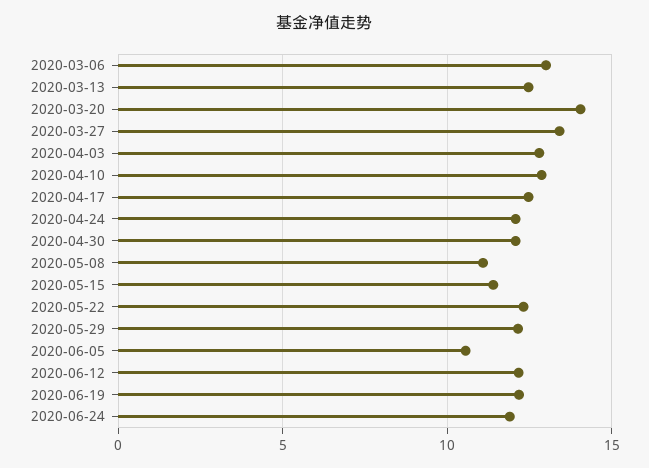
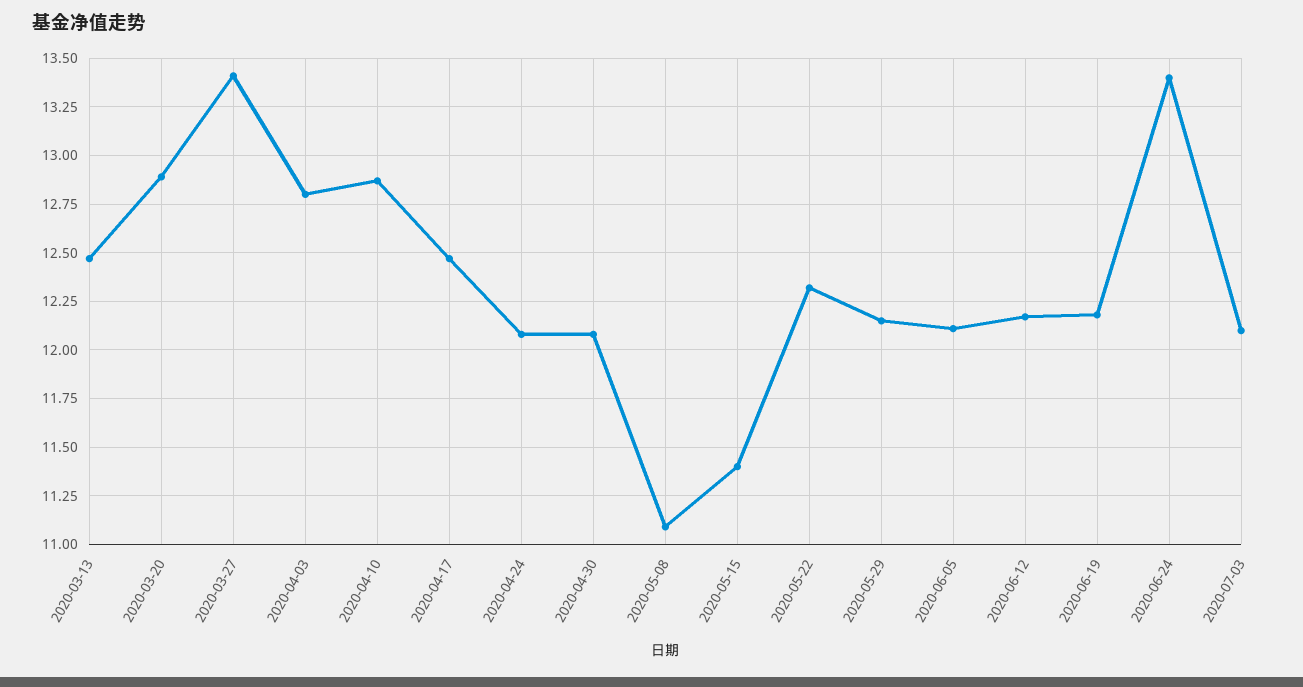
2020-03-06: 13 -> none
2020-03-20: 14 -> 12.9
2020-06-05: 10.5 -> 12.1
2020-06-24: 12 -> 13.4
2020-07-03: none -> 12.1

